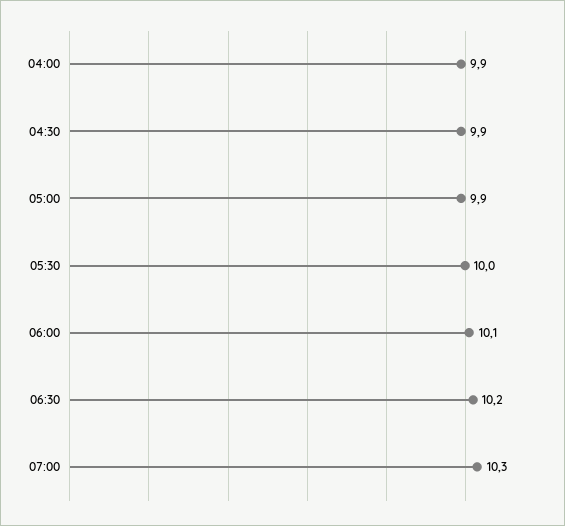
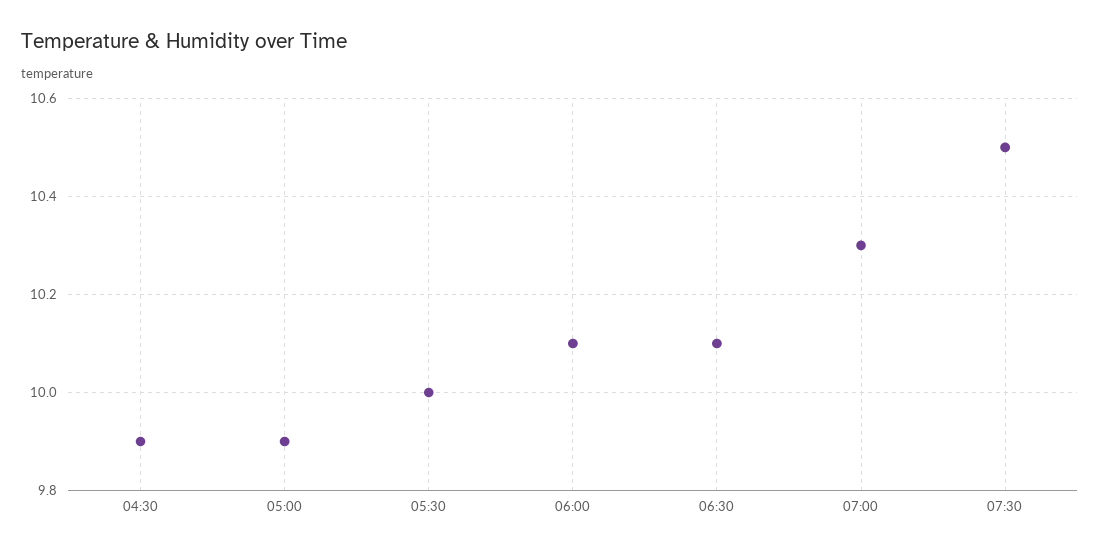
04:00: 9.9 -> none
06:30: 10.2 -> 10.1
07:30: none -> 10.5

